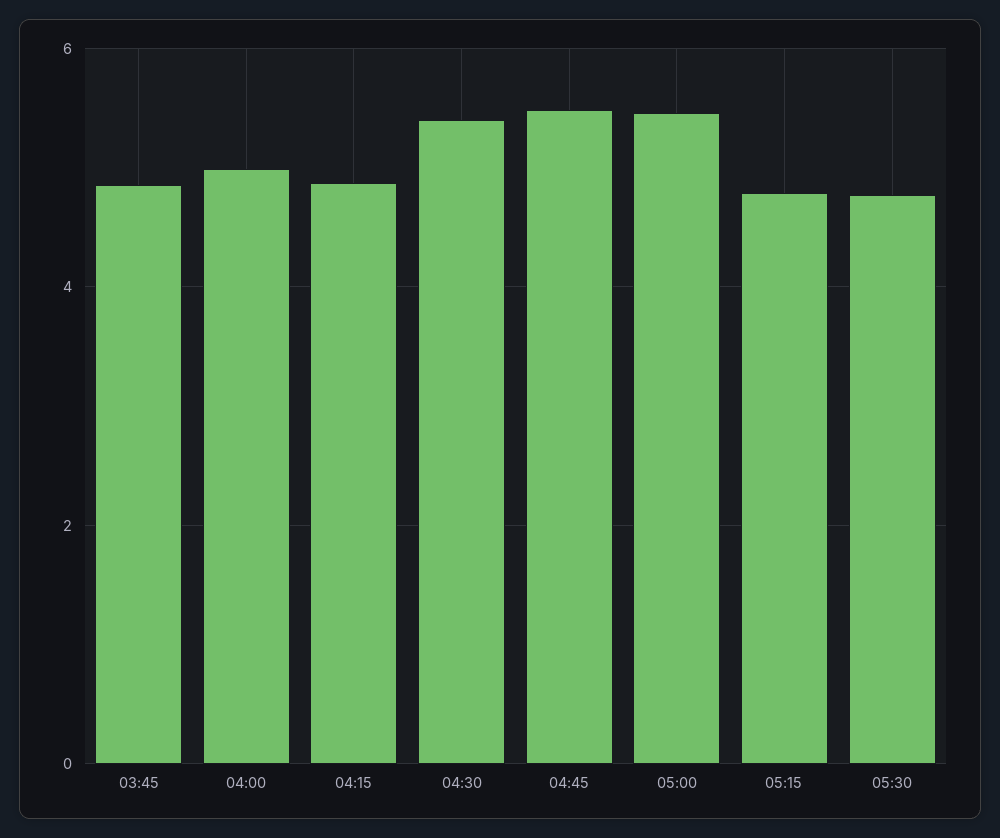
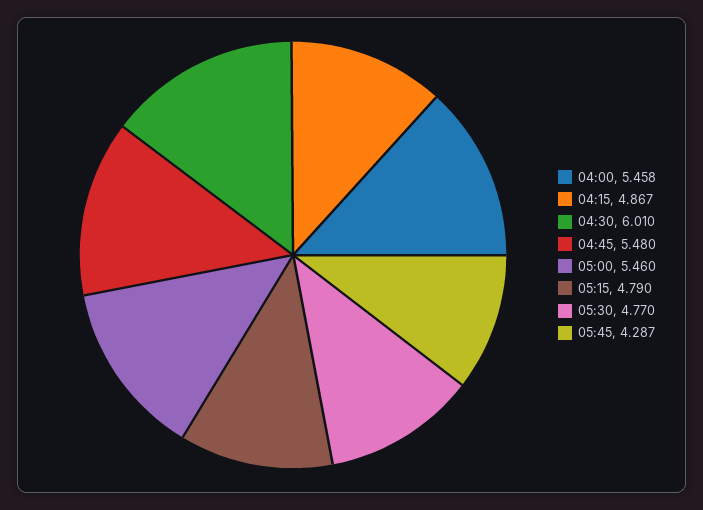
03:45: 4.8 -> none
04:00: 5 -> 5.458
04:30: 5.4 -> 6.01
05:45: none -> 4.287

